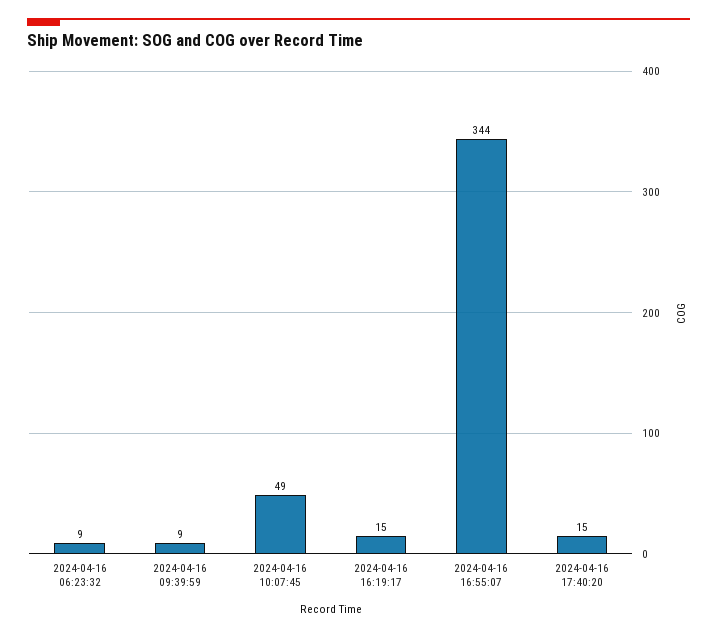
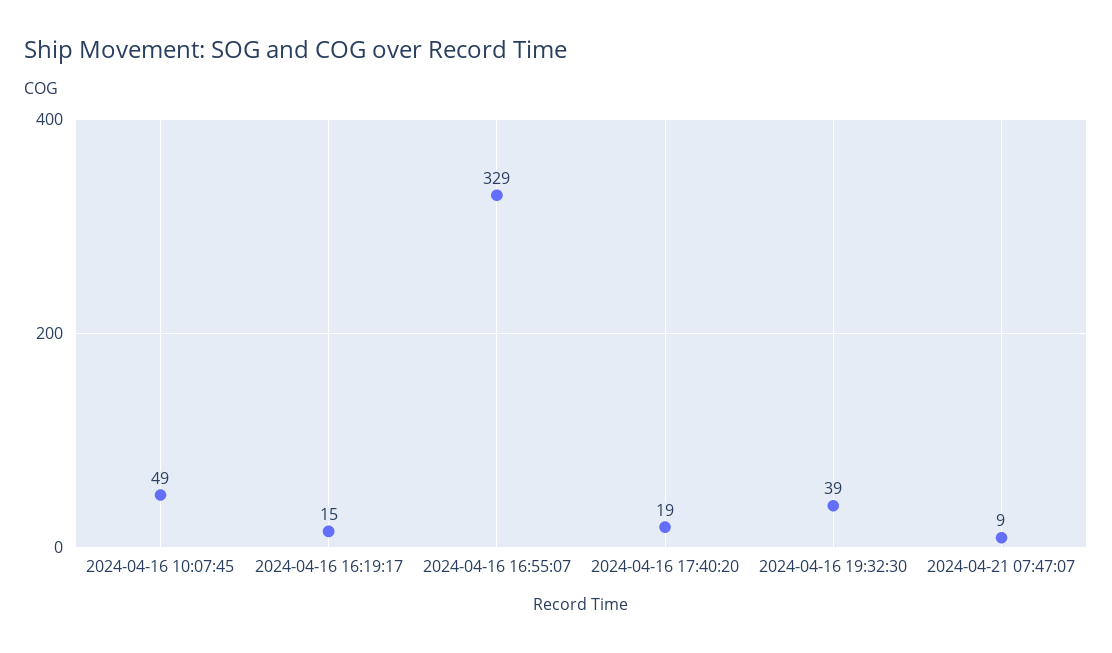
2024-04-16 06:23:32: 9 -> none
2024-04-16 09:39:59: 9 -> none
2024-04-16 16:55:07: 344 -> 329
2024-04-16 17:40:20: 15 -> 19
2024-04-16 19:32:30: none -> 39
2024-04-21 07:47:07: none -> 9

